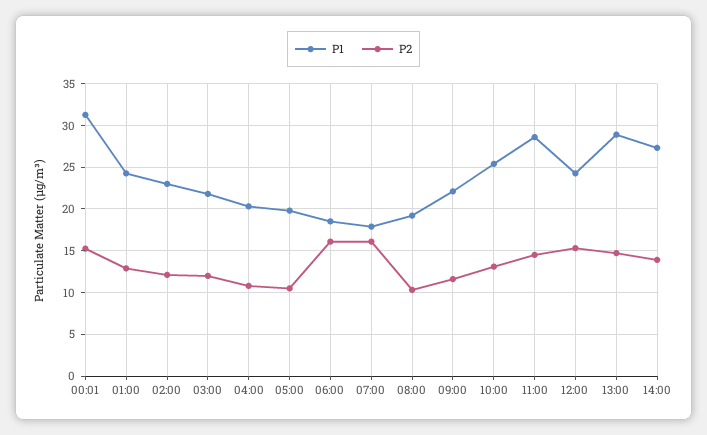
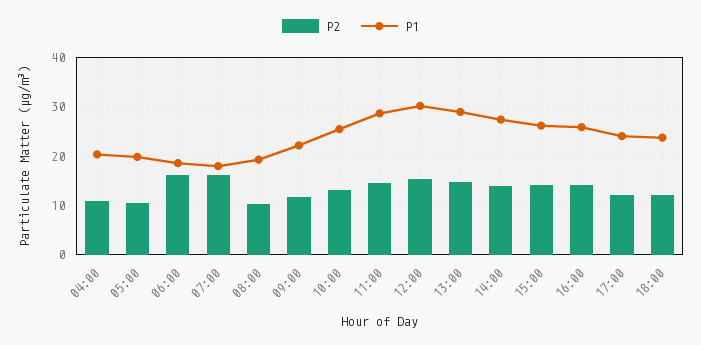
P1, 00:01: 31 -> none
P2, 00:01: 15 -> none
P1, 01:00: 24 -> none
P2, 01:00: 13 -> none
P1, 02:00: 23 -> none
P2, 02:00: 12 -> none
P1, 03:00: 22 -> none
P2, 03:00: 12 -> none
P1, 12:00: 24 -> 30
P2, 15:00: none -> 14
P1, 15:00: none -> 26
P2, 16:00: none -> 14
P1, 16:00: none -> 26
P2, 17:00: none -> 12
P1, 17:00: none -> 24
P2, 18:00: none -> 12
P1, 18:00: none -> 24

